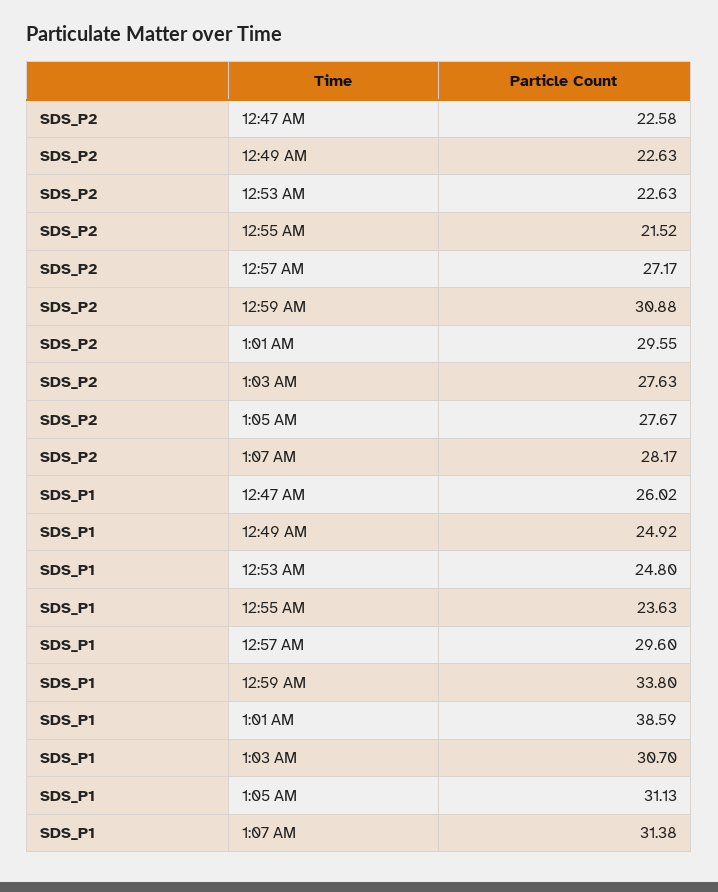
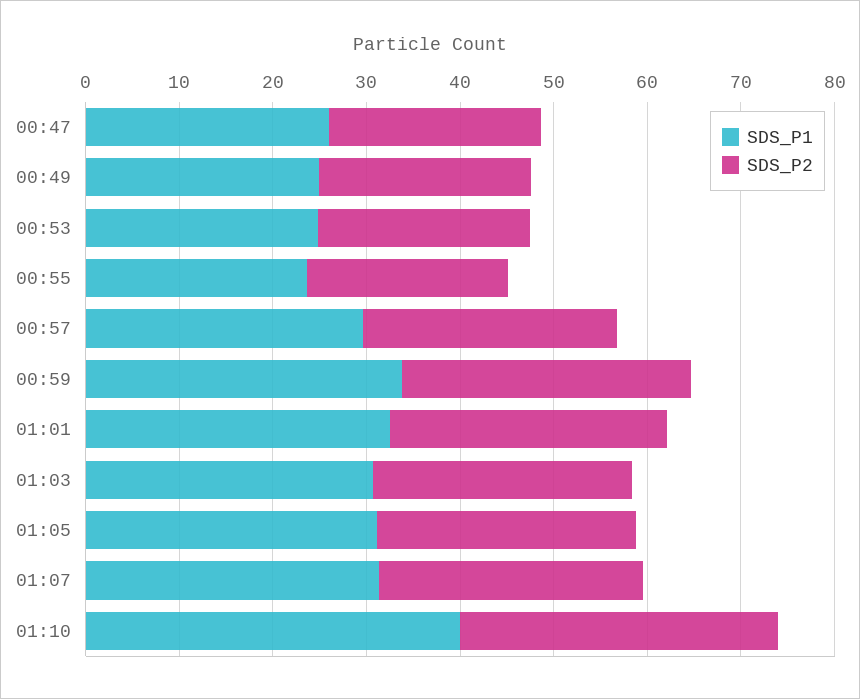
SDS_P1, 1:01 AM: 38.59 -> 32
SDS_P1, 01:10: none -> 40
SDS_P2, 01:10: none -> 34

